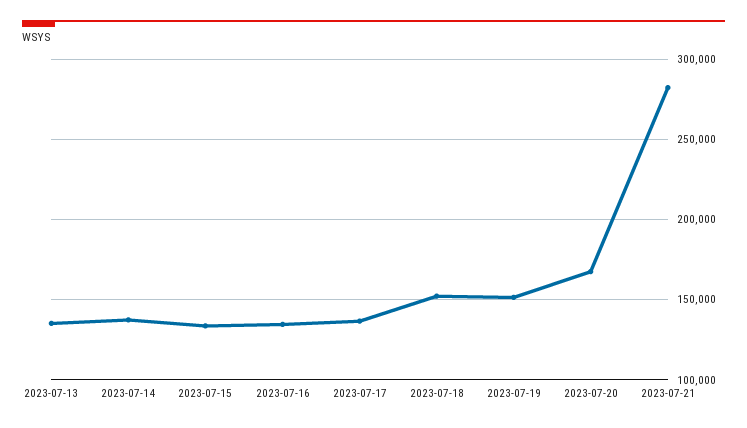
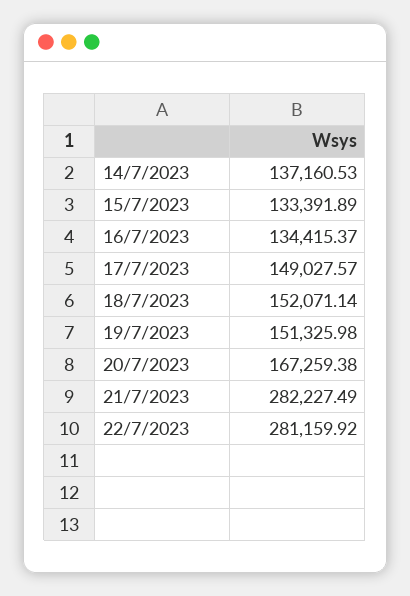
2023-07-13: 135000 -> none
2023-07-17: 135000 -> 149027.57
22/7/2023: none -> 281159.92

